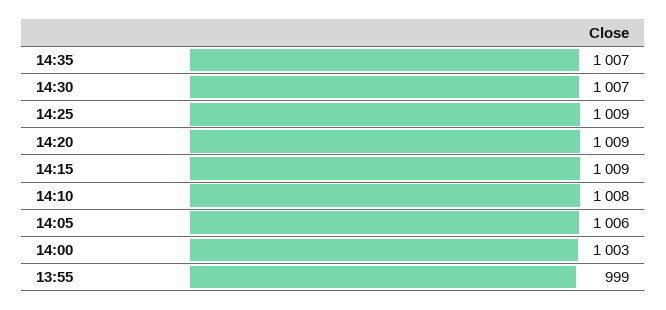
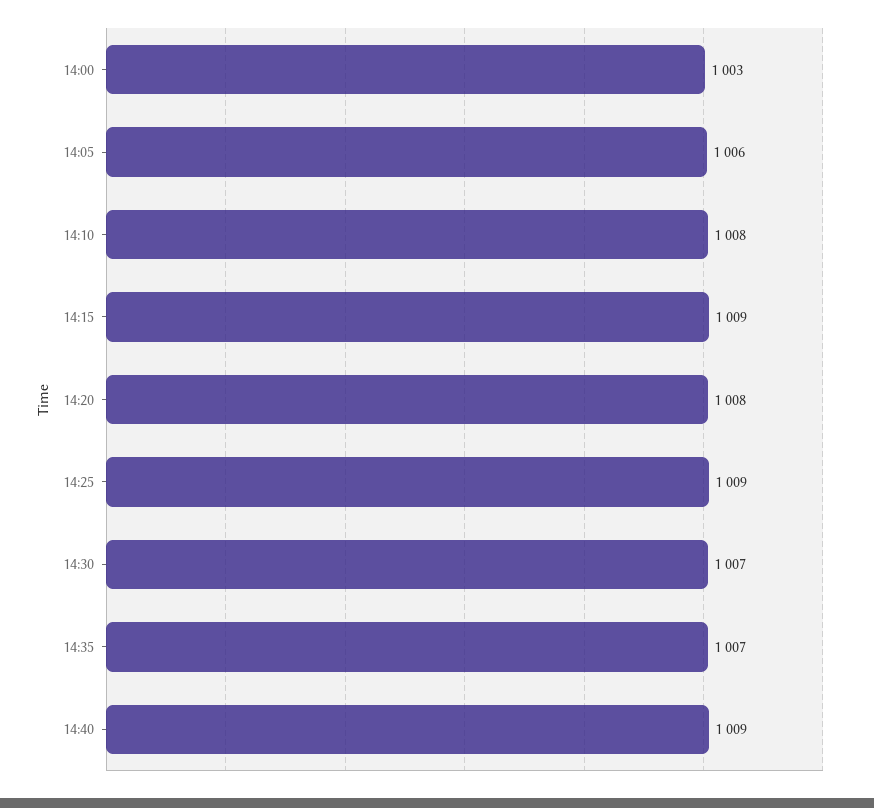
14:20: 1009 -> 1008
13:55: 999 -> none
14:40: none -> 1009

